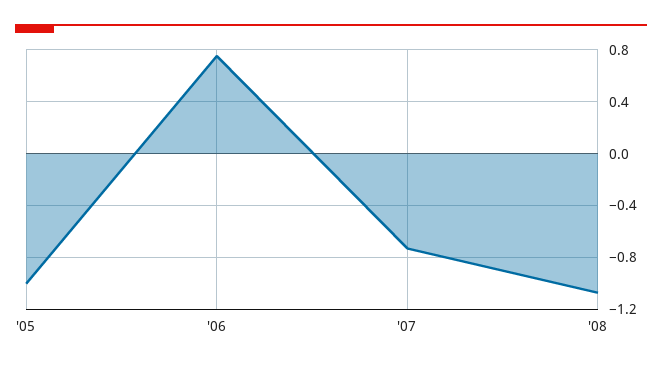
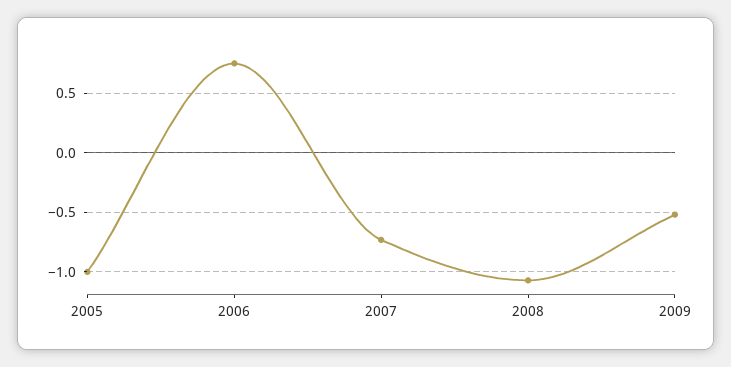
2009: none -> -0.5

